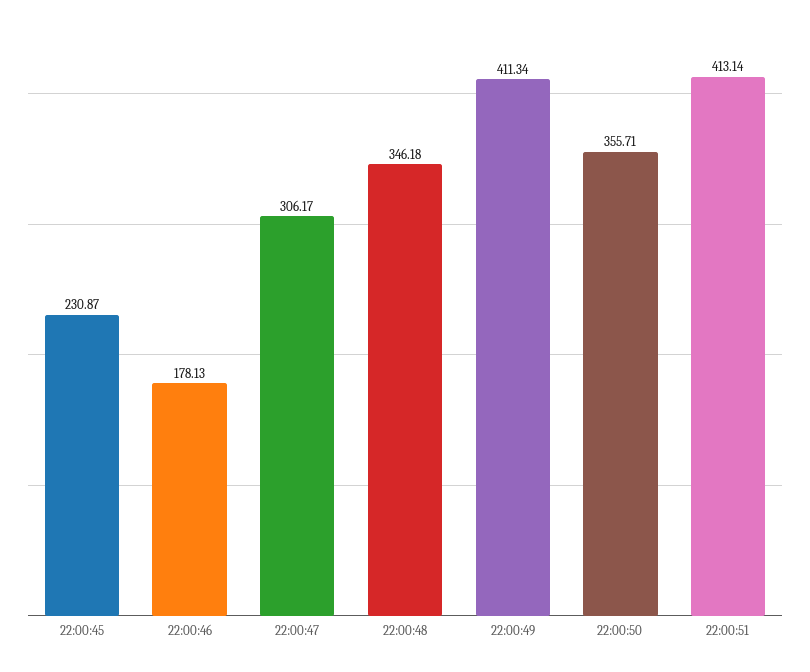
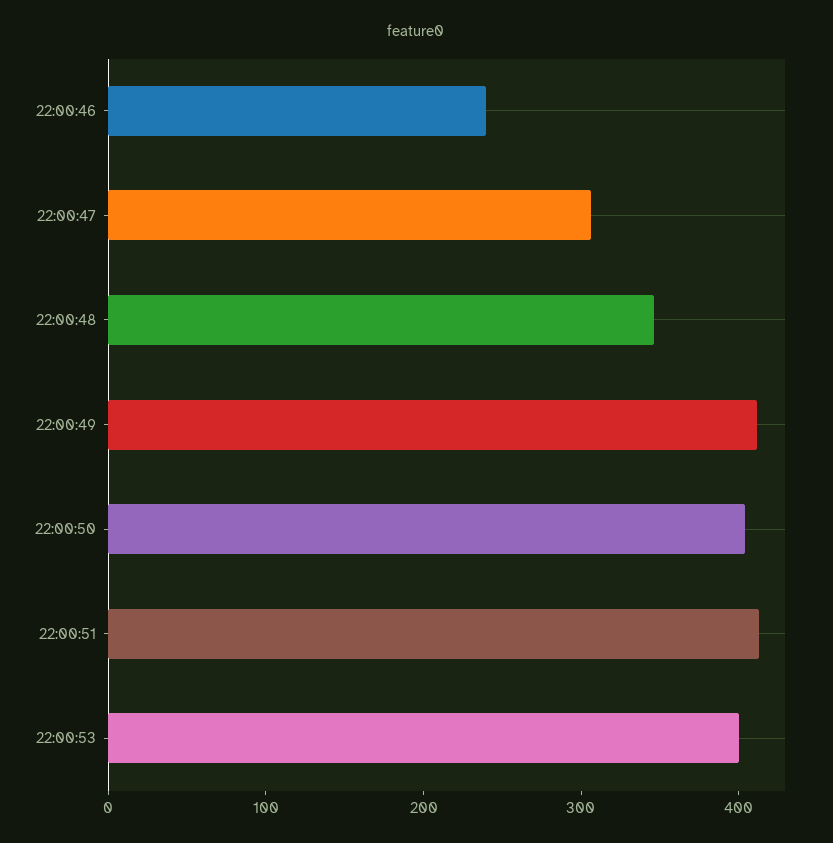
22:00:45: 230.87 -> none
22:00:46: 178.13 -> 240
22:00:50: 355.71 -> 400
22:00:53: none -> 400

